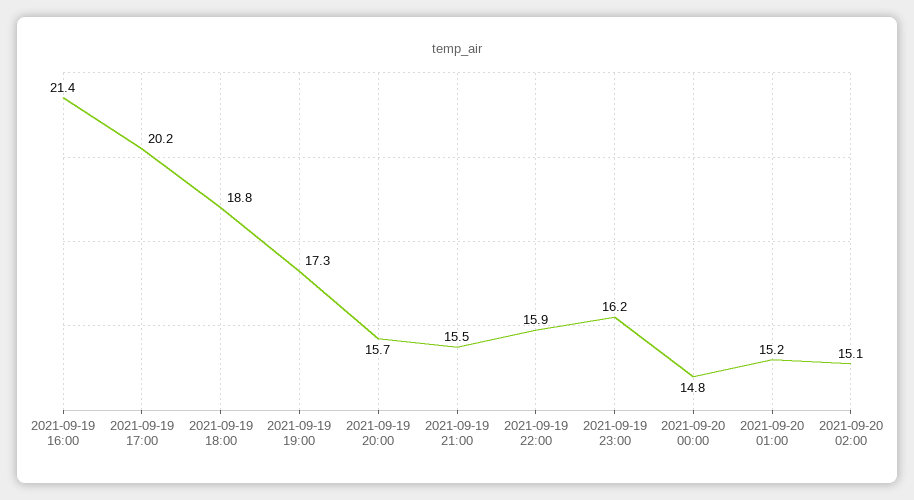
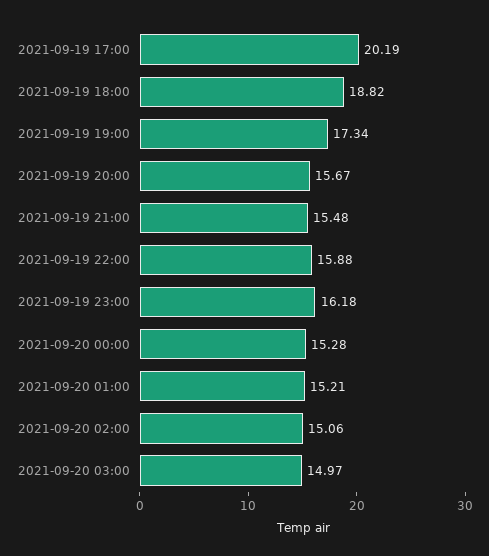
2021-09-19 16:00: 21.4 -> none
2021-09-20 00:00: 14.8 -> 15.28
2021-09-20 03:00: none -> 14.97

